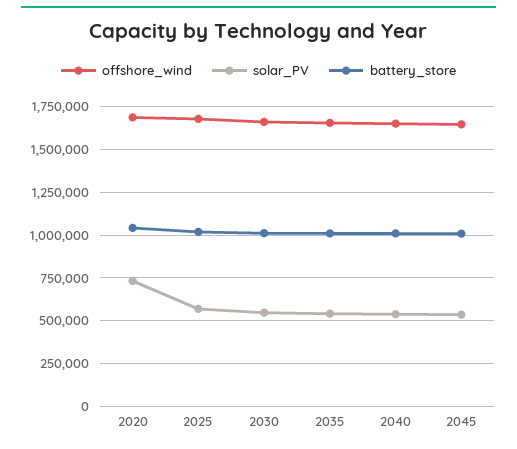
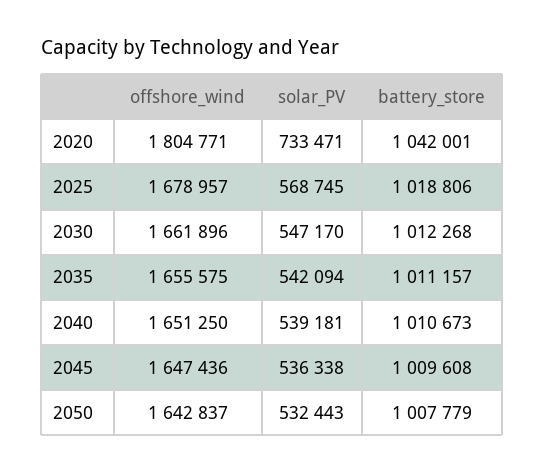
offshore_wind, 2020: 1700000 -> 1804771
offshore_wind, 2050: none -> 1642837
solar_PV, 2050: none -> 532443
battery_store, 2050: none -> 1007779

